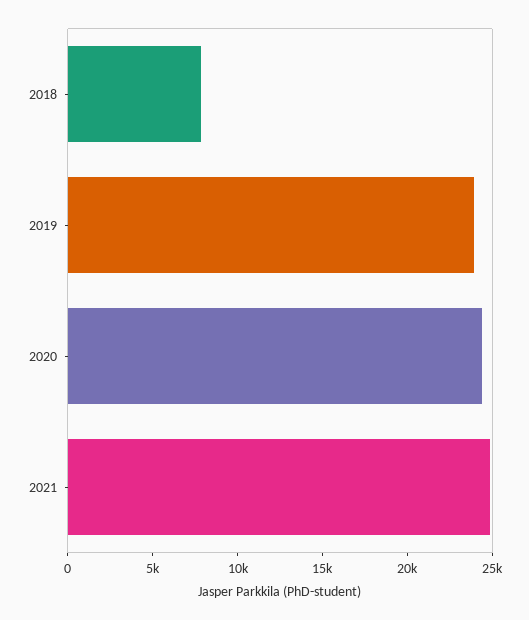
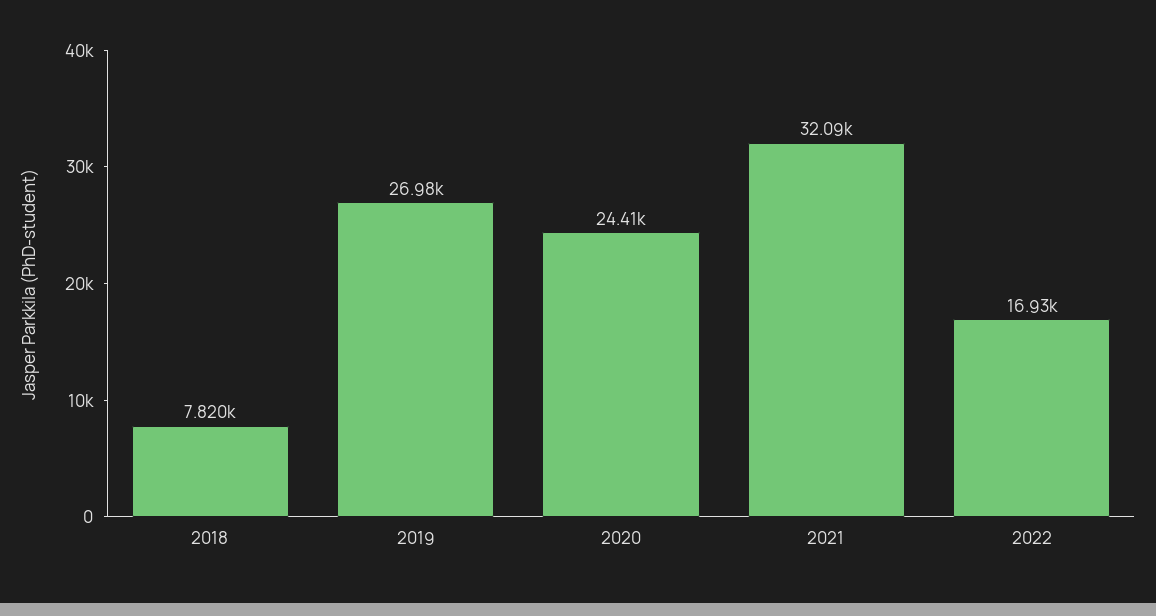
2019: 24000 -> 26980
2021: 25000 -> 32090
2022: none -> 16930

